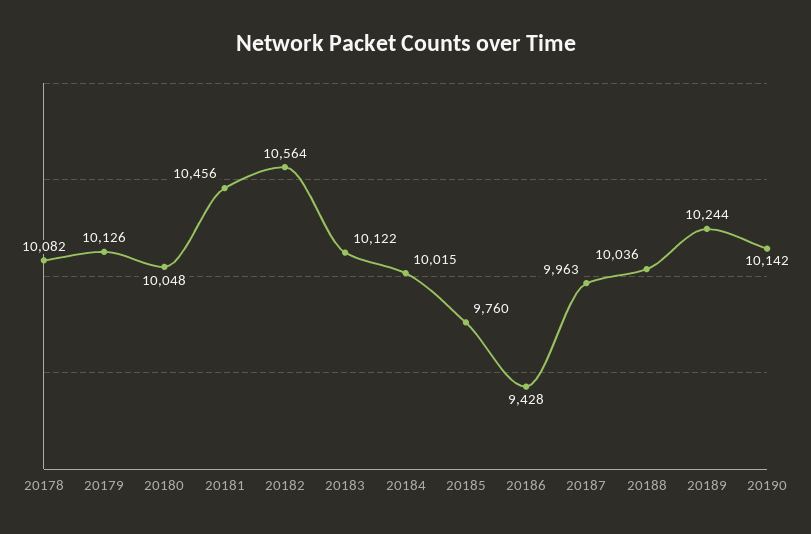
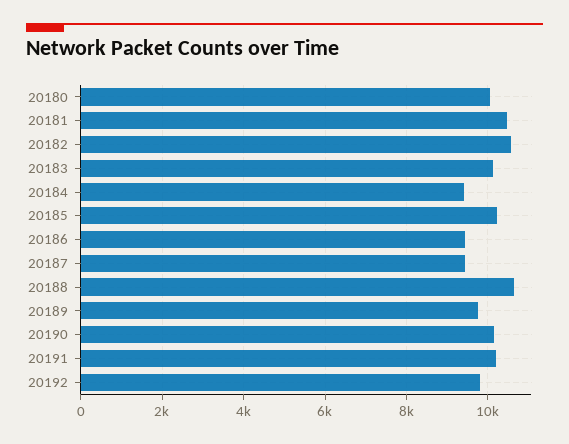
20178: 10082 -> none
20179: 10126 -> none
20184: 10015 -> 9400
20185: 9760 -> 10200
20187: 9963 -> 9400
20188: 10036 -> 10600
20189: 10244 -> 9800
20191: none -> 10200
20192: none -> 9800

